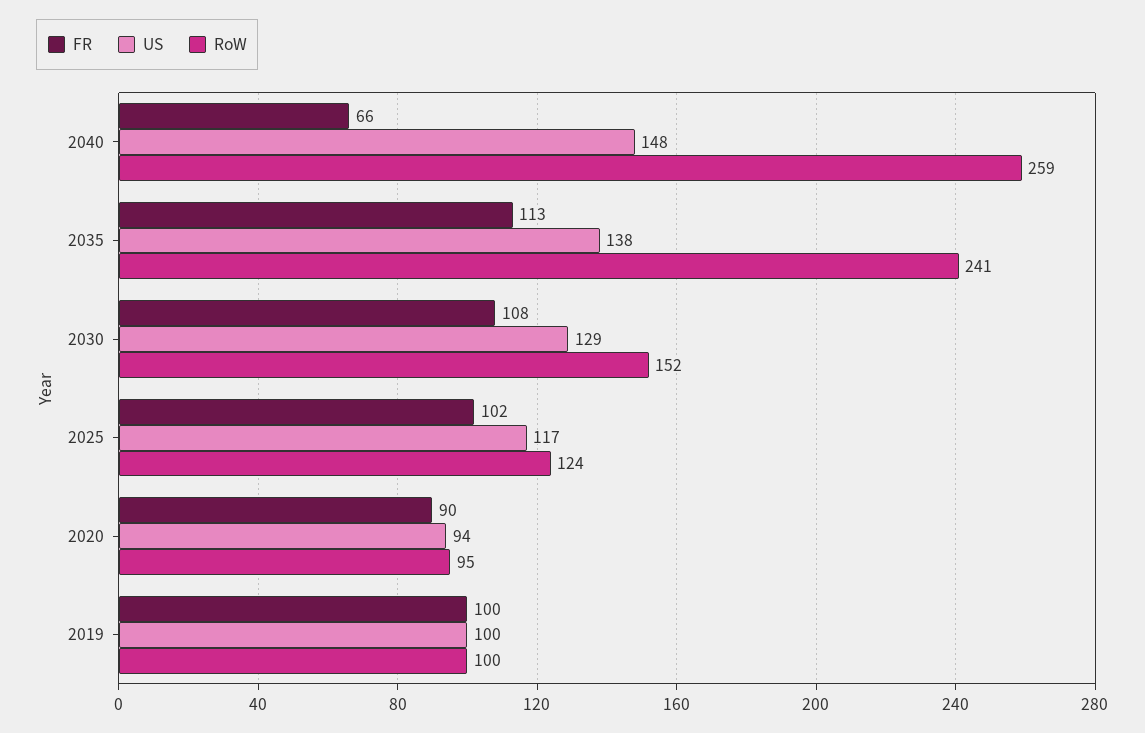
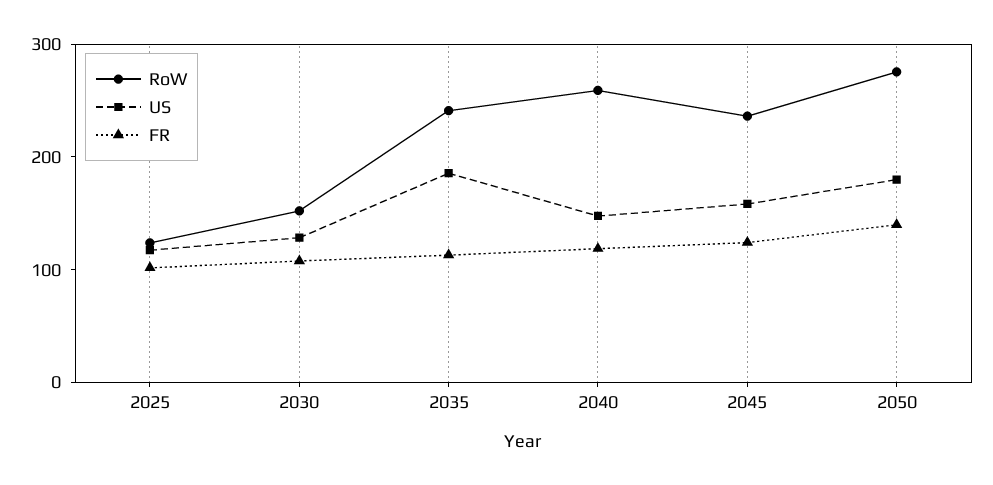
FR, 2040: 66 -> 120
US, 2035: 138 -> 180
FR, 2020: 90 -> none
US, 2020: 94 -> none
RoW, 2020: 95 -> none
FR, 2019: 100 -> none
US, 2019: 100 -> none
RoW, 2019: 100 -> none
RoW, 2045: none -> 240
US, 2045: none -> 160
FR, 2045: none -> 120
RoW, 2050: none -> 280
US, 2050: none -> 180
FR, 2050: none -> 140

